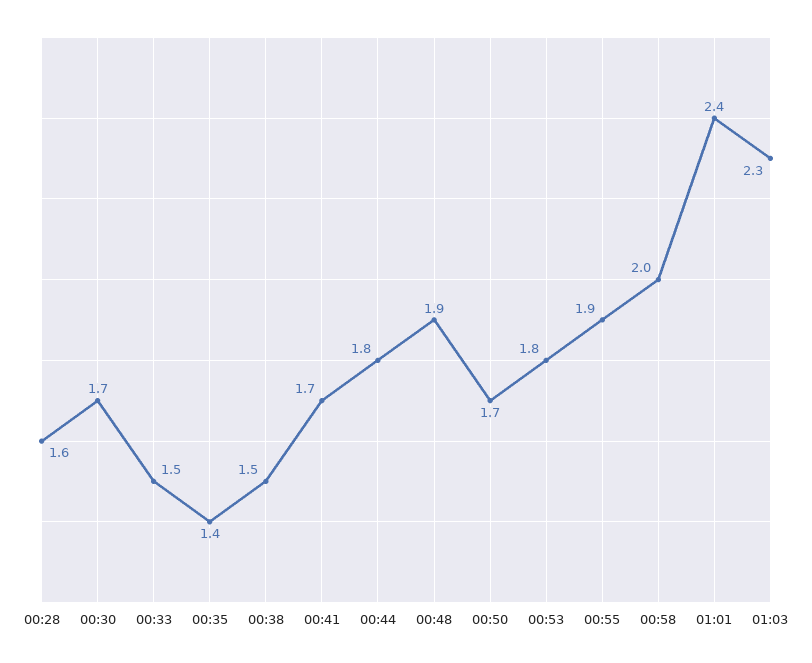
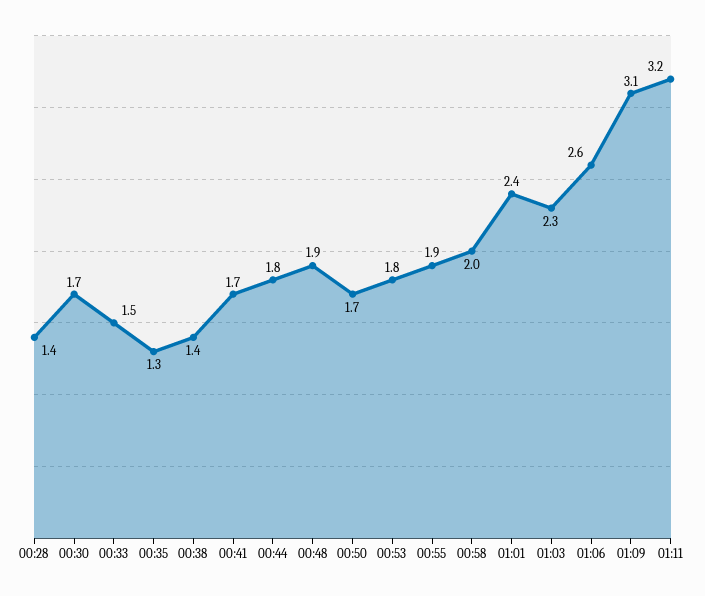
00:28: 1.6 -> 1.4
00:35: 1.4 -> 1.3
00:38: 1.5 -> 1.4
01:06: none -> 2.6
01:09: none -> 3.1
01:11: none -> 3.2

